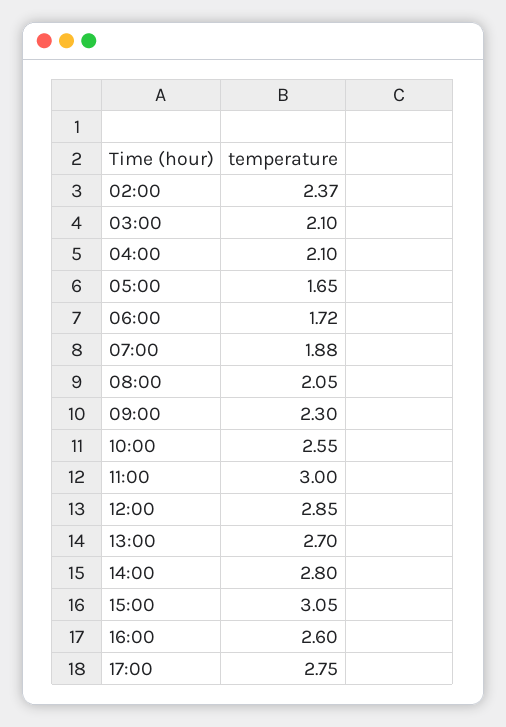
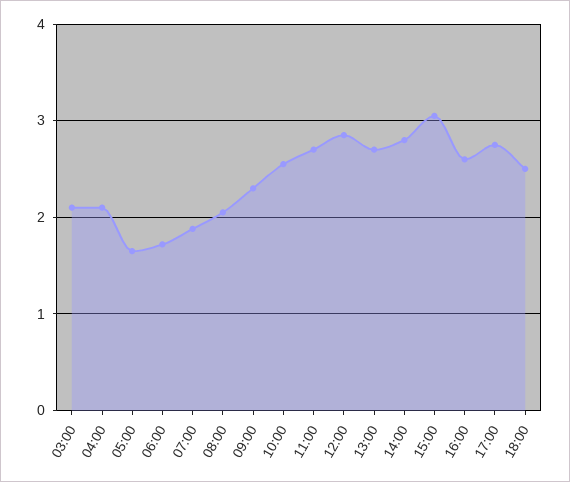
02:00: 2.37 -> none
11:00: 3 -> 2.7
18:00: none -> 2.5

